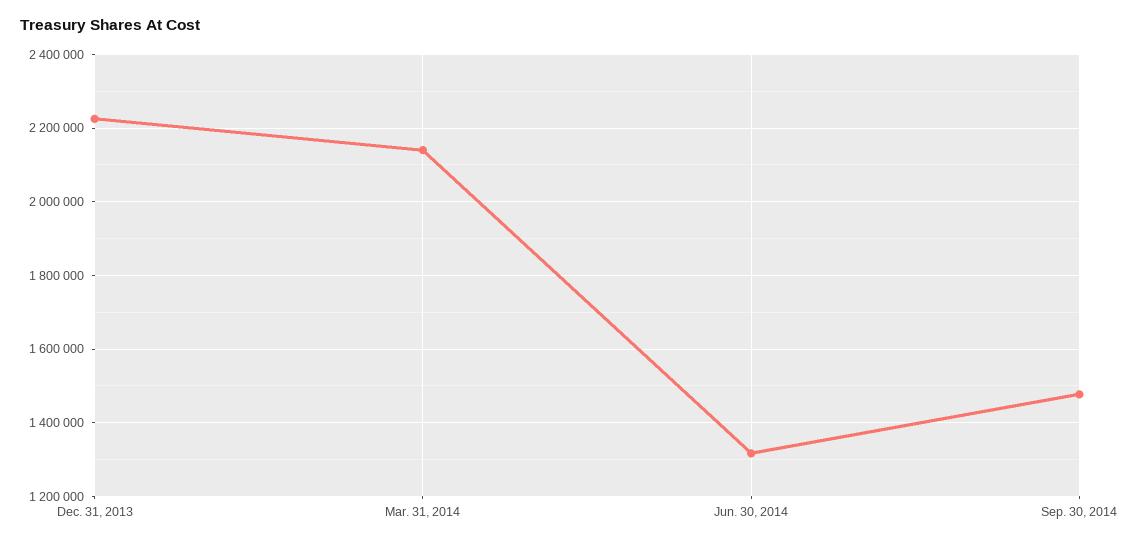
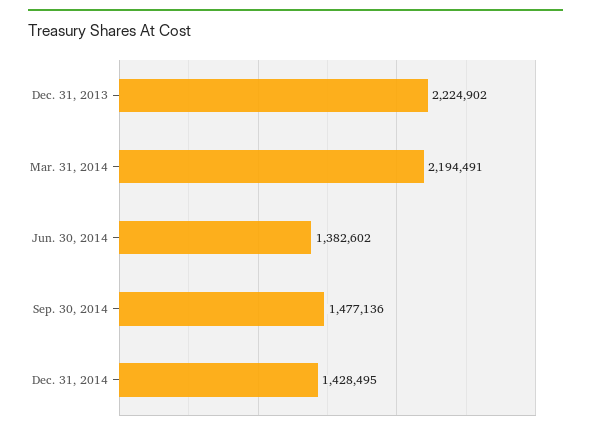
Mar. 31, 2014: 2140000 -> 2194491
Jun. 30, 2014: 1320000 -> 1382602
Dec. 31, 2014: none -> 1428495

